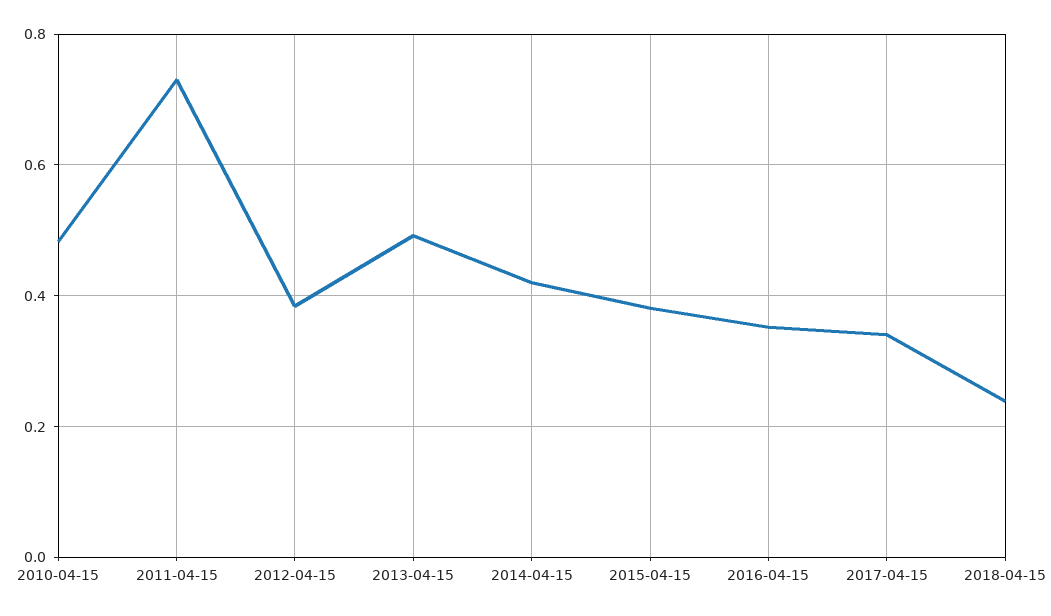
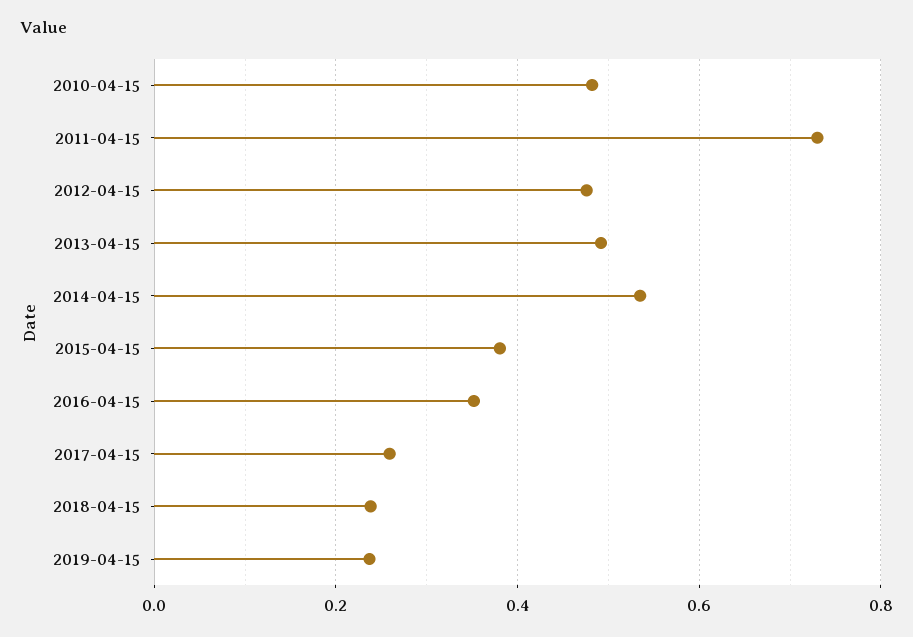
2012-04-15: 0.38 -> 0.48
2014-04-15: 0.42 -> 0.54
2017-04-15: 0.34 -> 0.26
2019-04-15: none -> 0.24

